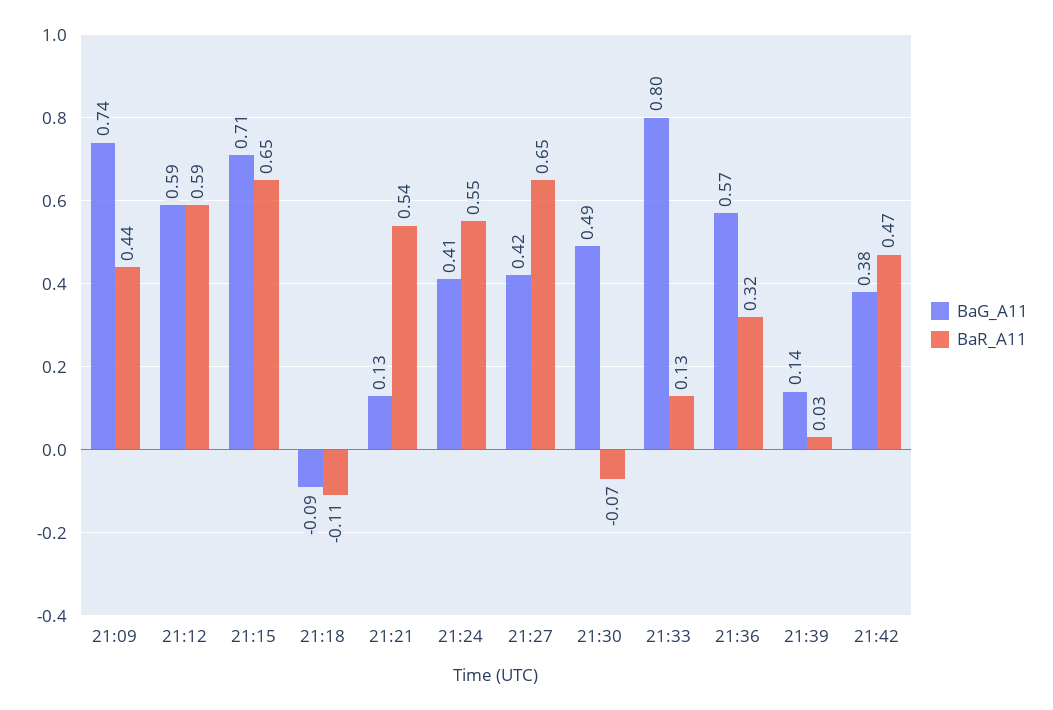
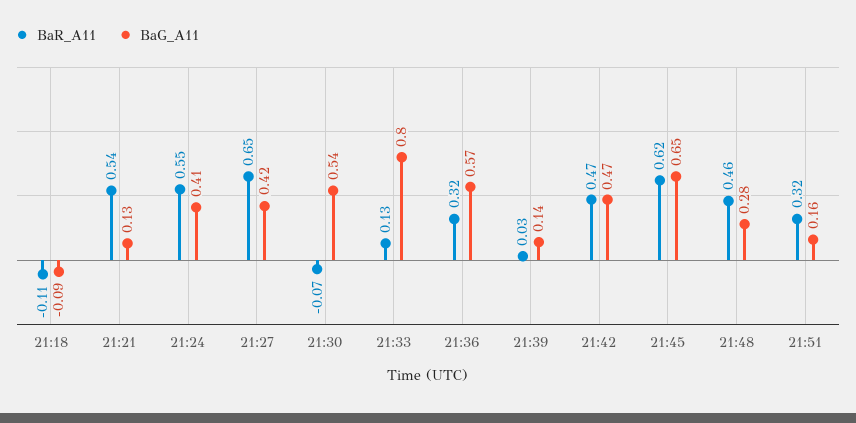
BaG_A11, 21:09: 0.74 -> none
BaR_A11, 21:09: 0.44 -> none
BaG_A11, 21:12: 0.59 -> none
BaR_A11, 21:12: 0.59 -> none
BaG_A11, 21:15: 0.71 -> none
BaR_A11, 21:15: 0.65 -> none
BaG_A11, 21:30: 0.49 -> 0.54
BaG_A11, 21:42: 0.38 -> 0.47
BaR_A11, 21:45: none -> 0.62
BaG_A11, 21:45: none -> 0.65
BaR_A11, 21:48: none -> 0.46
BaG_A11, 21:48: none -> 0.28
BaR_A11, 21:51: none -> 0.32
BaG_A11, 21:51: none -> 0.16

